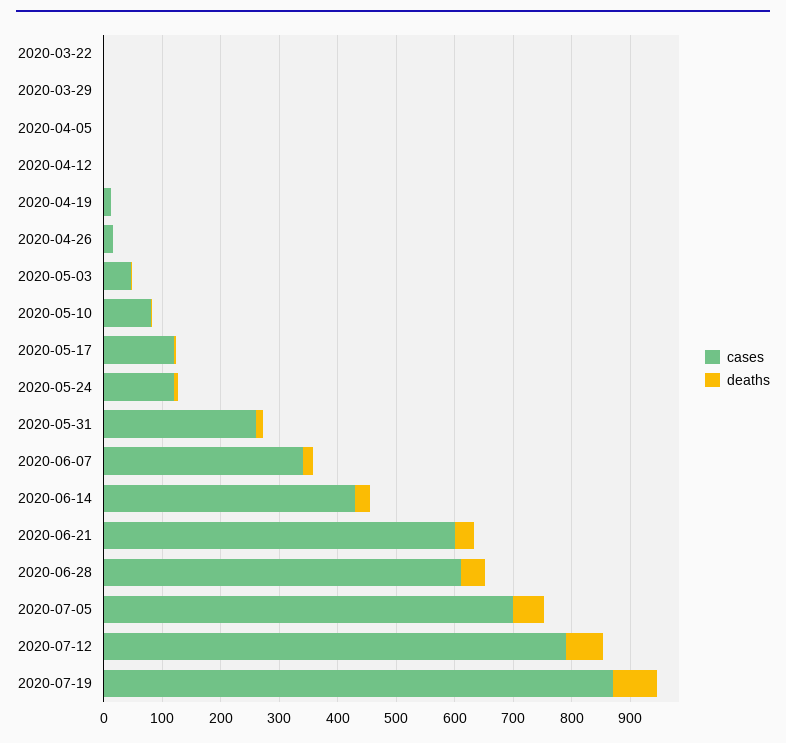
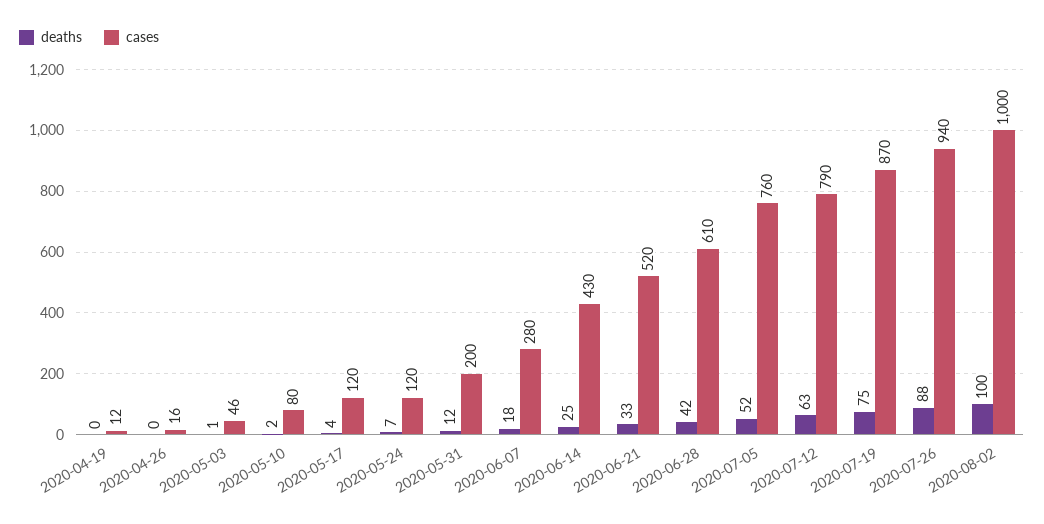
cases, 2020-03-22: 0 -> none
deaths, 2020-03-22: 0 -> none
cases, 2020-03-29: 0 -> none
deaths, 2020-03-29: 0 -> none
cases, 2020-04-05: 0 -> none
deaths, 2020-04-05: 0 -> none
cases, 2020-04-12: 0 -> none
deaths, 2020-04-12: 0 -> none
cases, 2020-05-31: 260 -> 200
cases, 2020-06-07: 340 -> 280
cases, 2020-06-21: 600 -> 520
cases, 2020-07-05: 700 -> 760
deaths, 2020-07-26: none -> 88
cases, 2020-07-26: none -> 940
deaths, 2020-08-02: none -> 100
cases, 2020-08-02: none -> 1000

